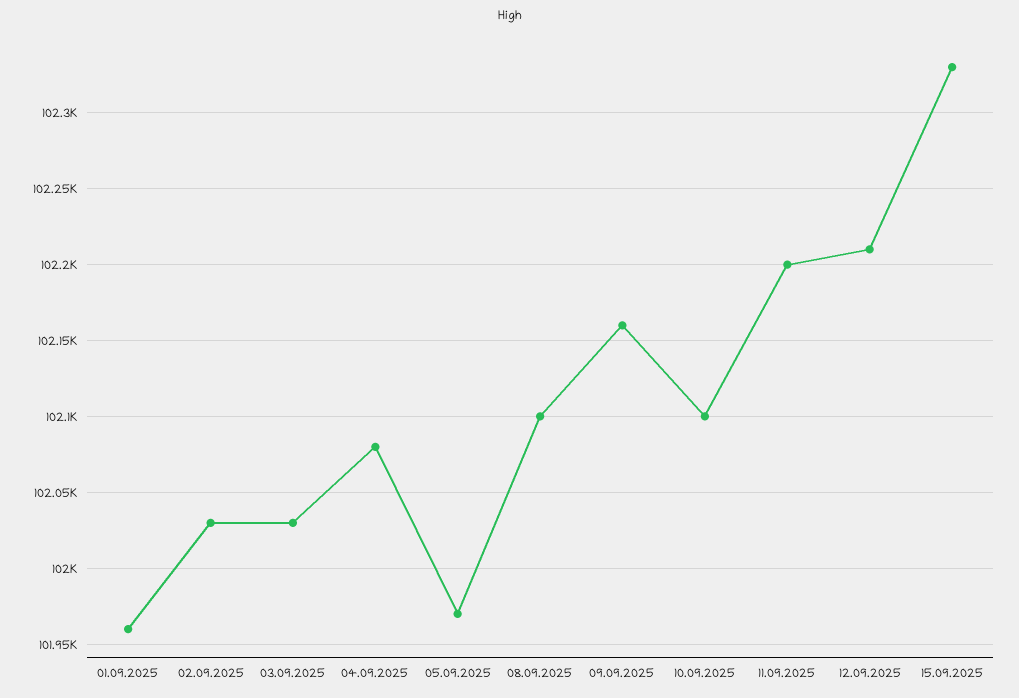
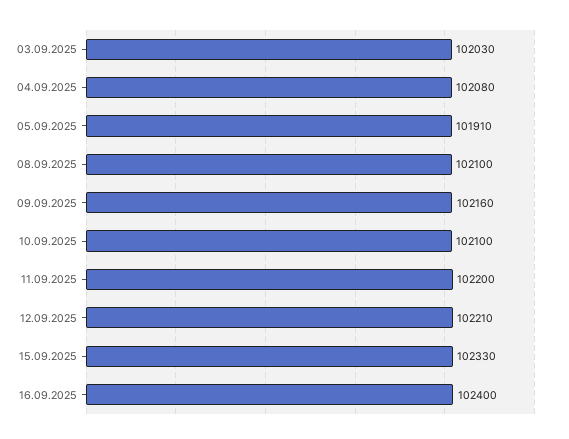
01.09.2025: 101960 -> none
02.09.2025: 102030 -> none
05.09.2025: 101970 -> 101910
16.09.2025: none -> 102400

